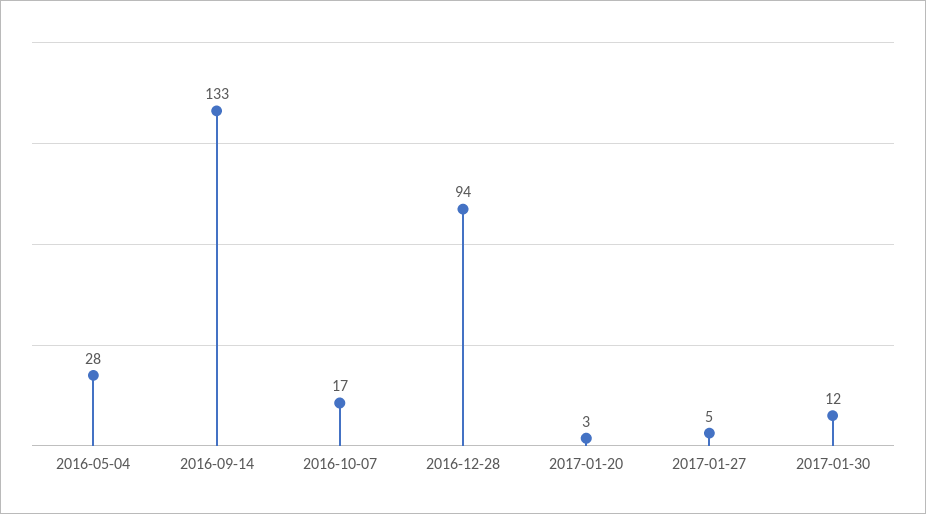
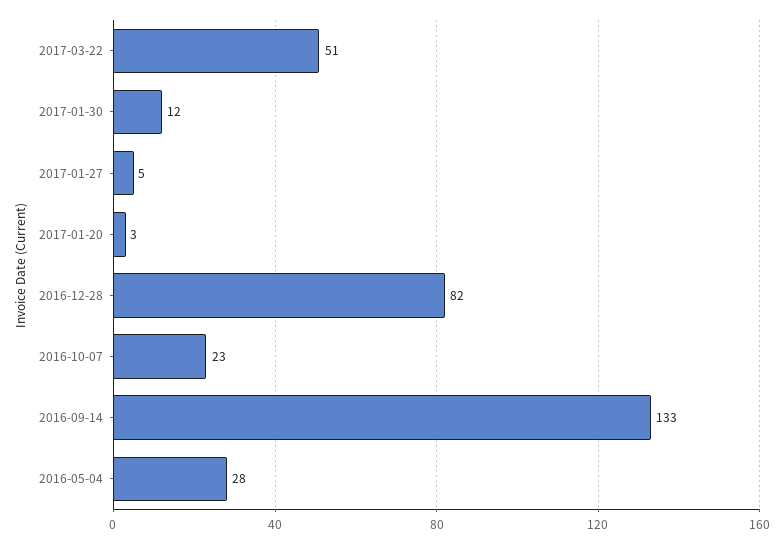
2016-10-07: 17 -> 23
2016-12-28: 94 -> 82
2017-03-22: none -> 51

